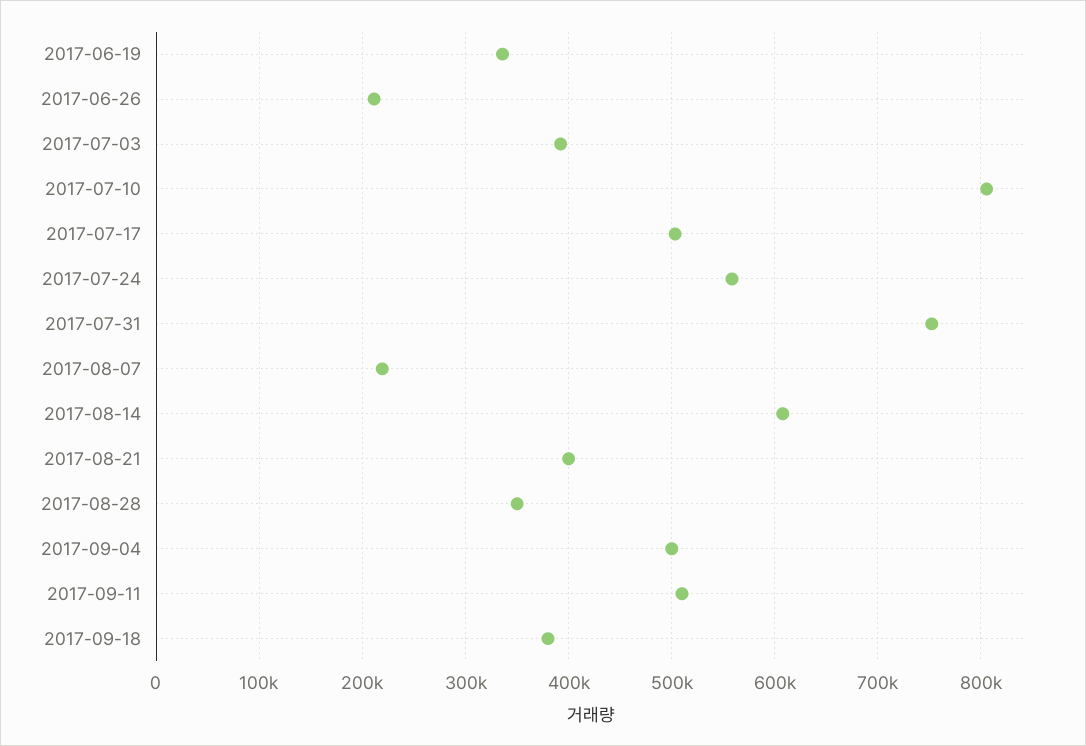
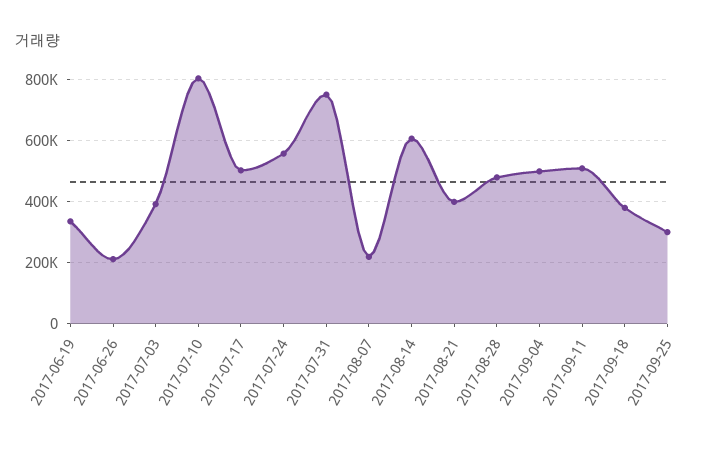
2017-08-28: 350000 -> 480000
2017-09-25: none -> 300000

